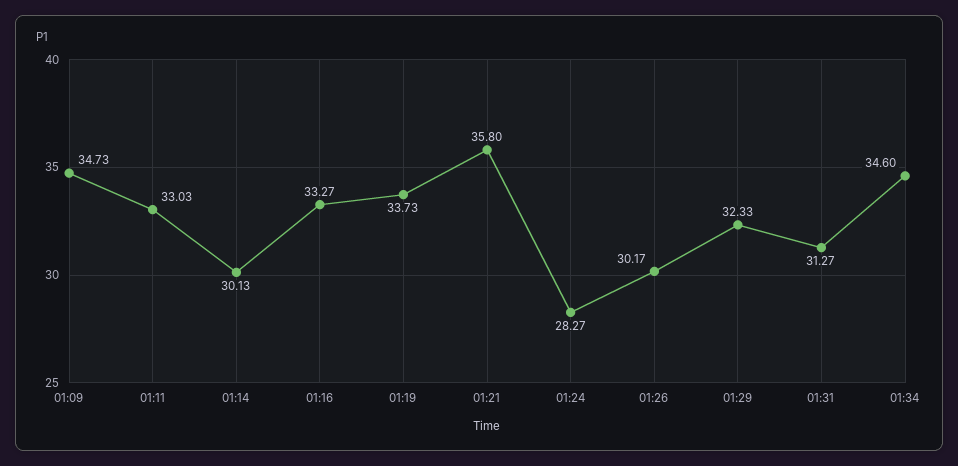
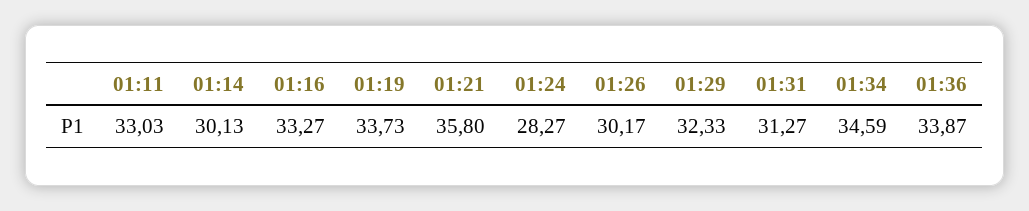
01:09: 34.73 -> none
01:34: 34.6 -> 34.59
01:36: none -> 33.87

